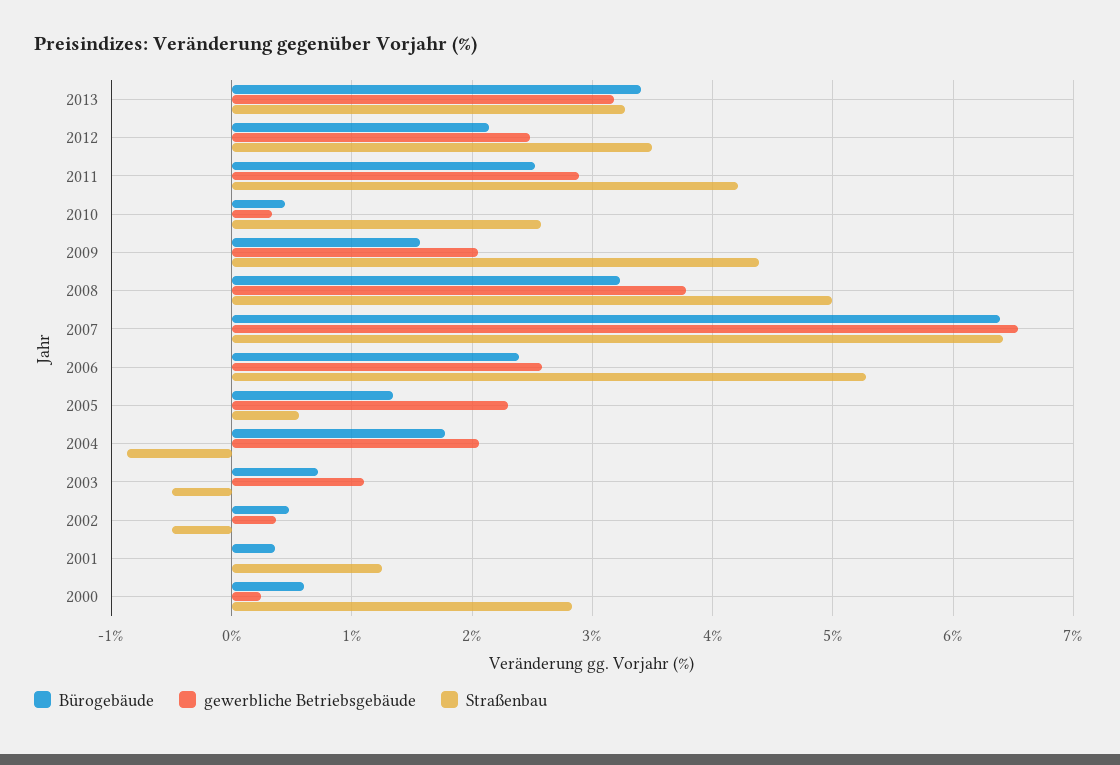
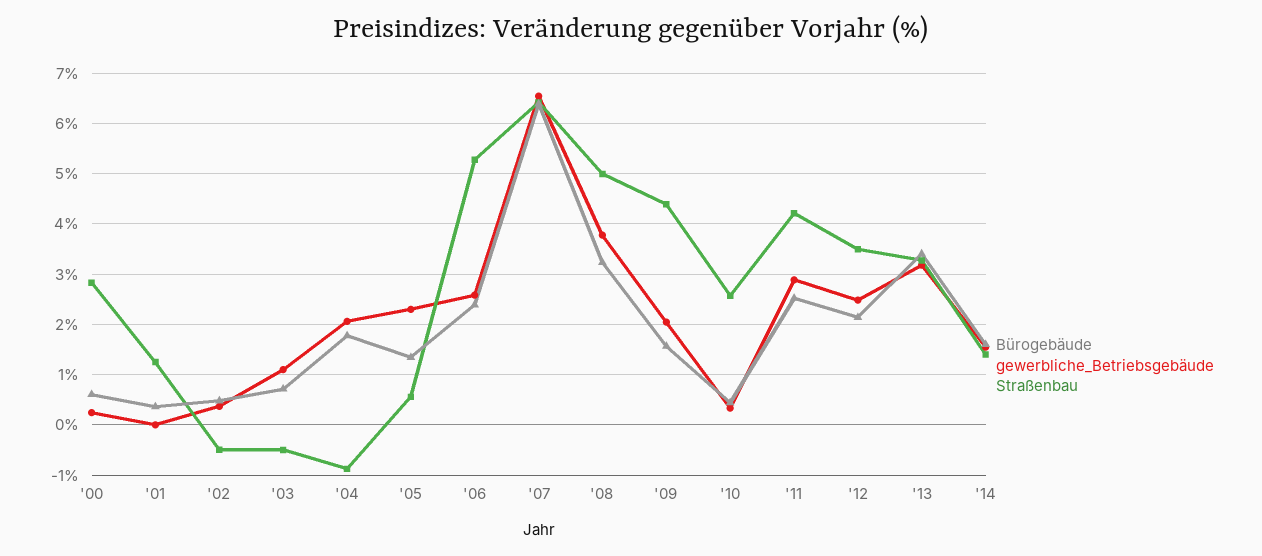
Bürogebäude, '14: none -> 1.6
gewerbliche Betriebsgebäude, '14: none -> 1.6
Straßenbau, '14: none -> 1.4

